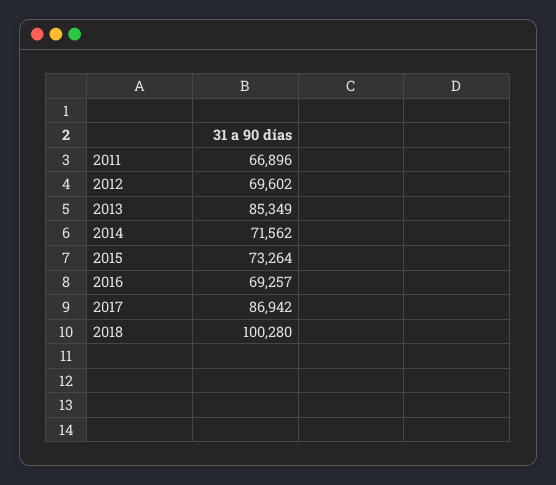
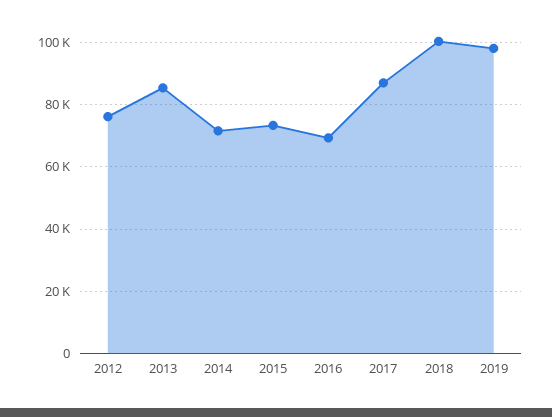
2011: 66896 -> none
2012: 69602 -> 76000
2019: none -> 98000

